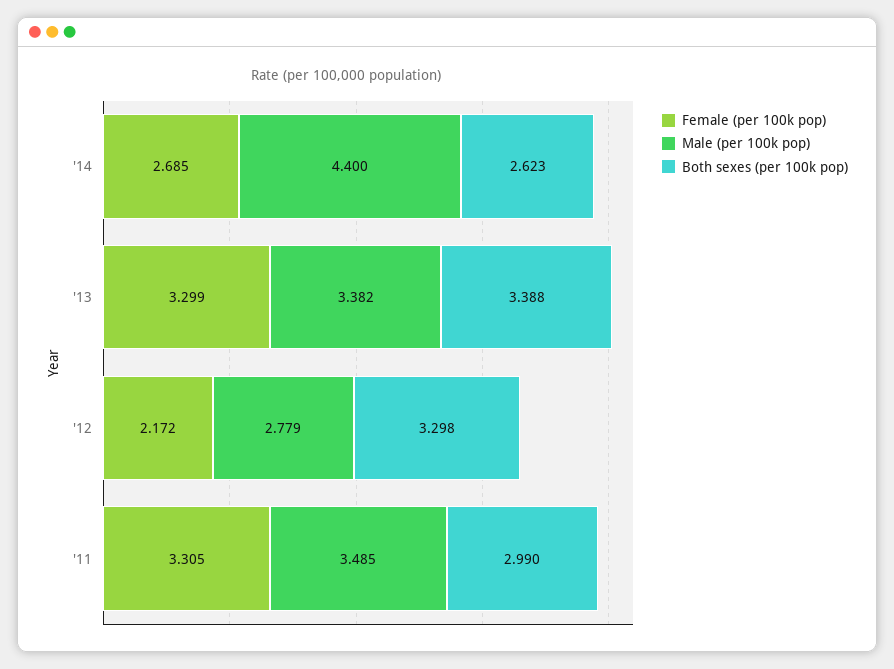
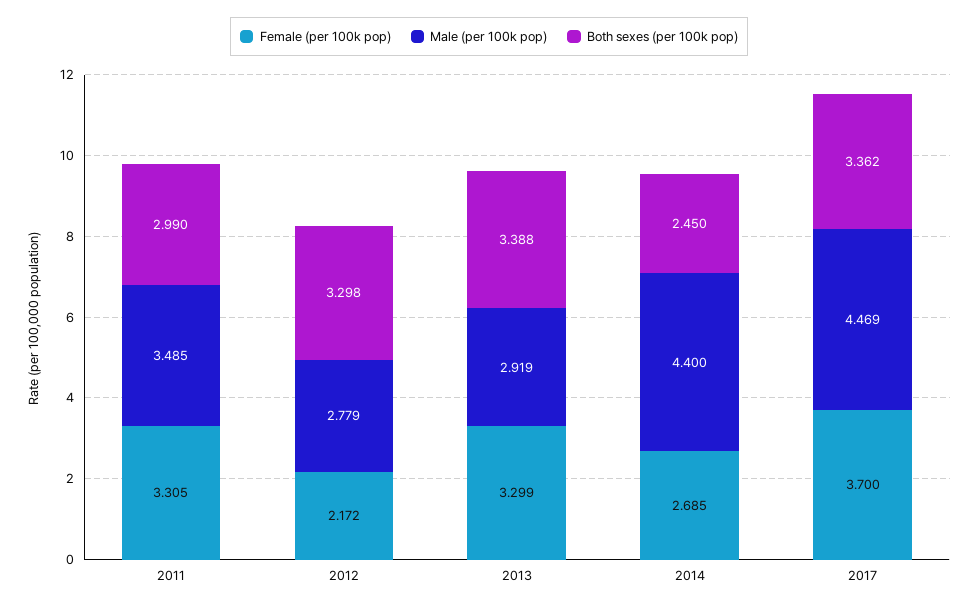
Both sexes (per 100k pop), '14: 2.623 -> 2.45
Male (per 100k pop), '13: 3.382 -> 2.919
Female (per 100k pop), 2017: none -> 3.7
Male (per 100k pop), 2017: none -> 4.469
Both sexes (per 100k pop), 2017: none -> 3.362

